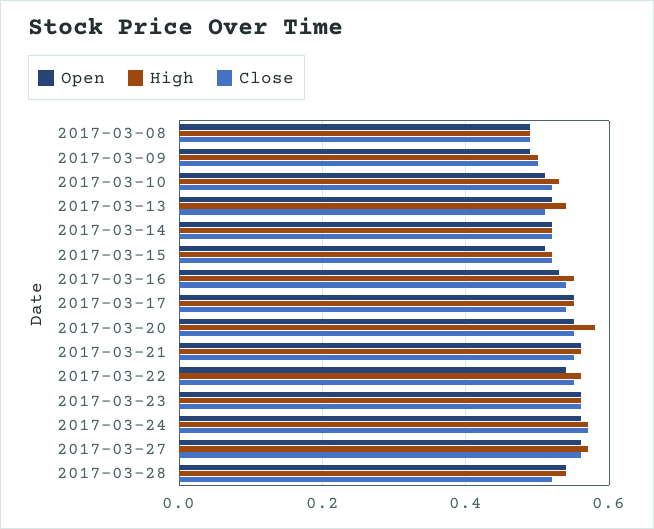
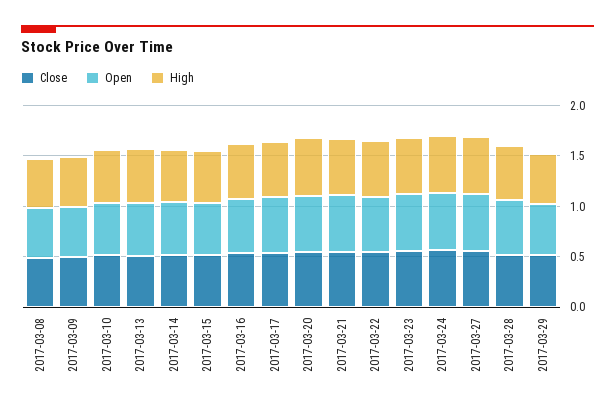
Close, 2017-03-29: none -> 0.5
Open, 2017-03-29: none -> 0.5
High, 2017-03-29: none -> 0.5

